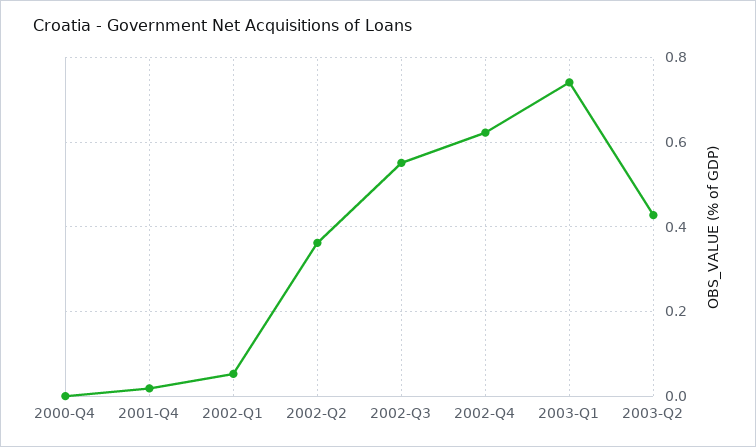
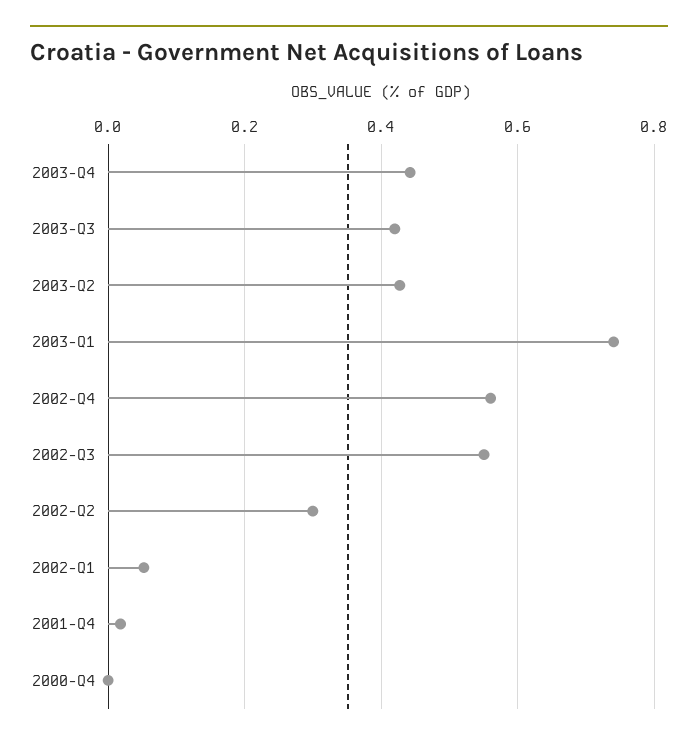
2002-Q2: 0.36 -> 0.3
2002-Q4: 0.62 -> 0.56
2003-Q4: none -> 0.44
2003-Q3: none -> 0.42

